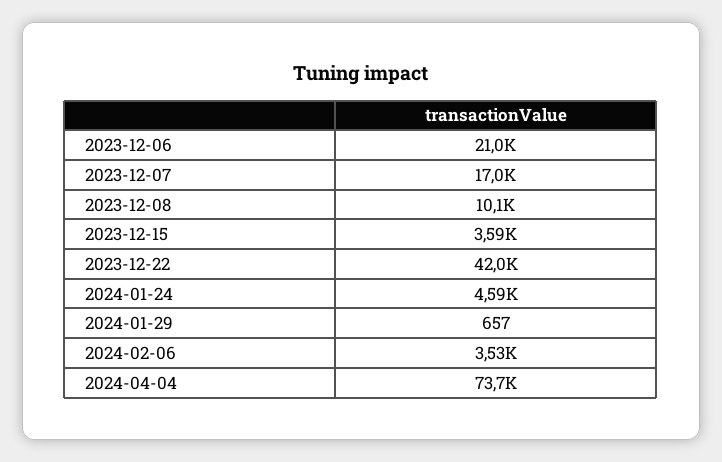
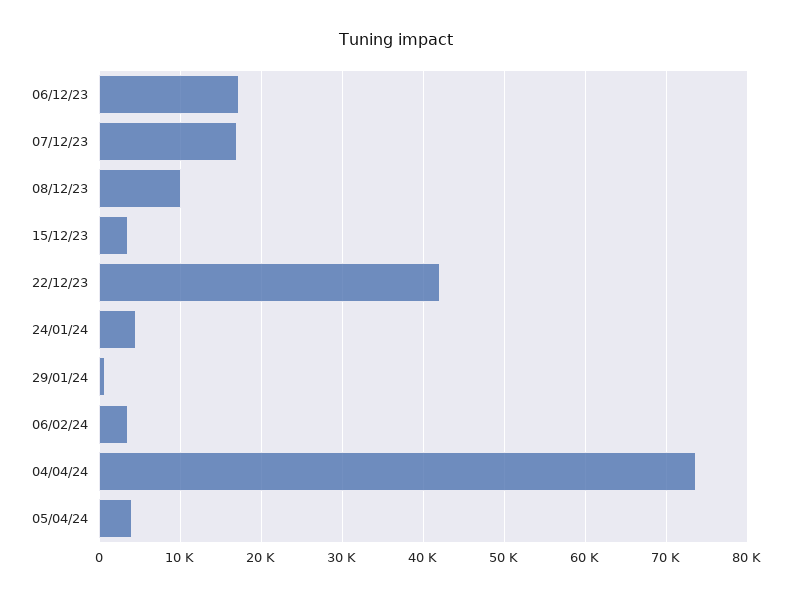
2023-12-06: 21000 -> 17000
05/04/24: none -> 4000

